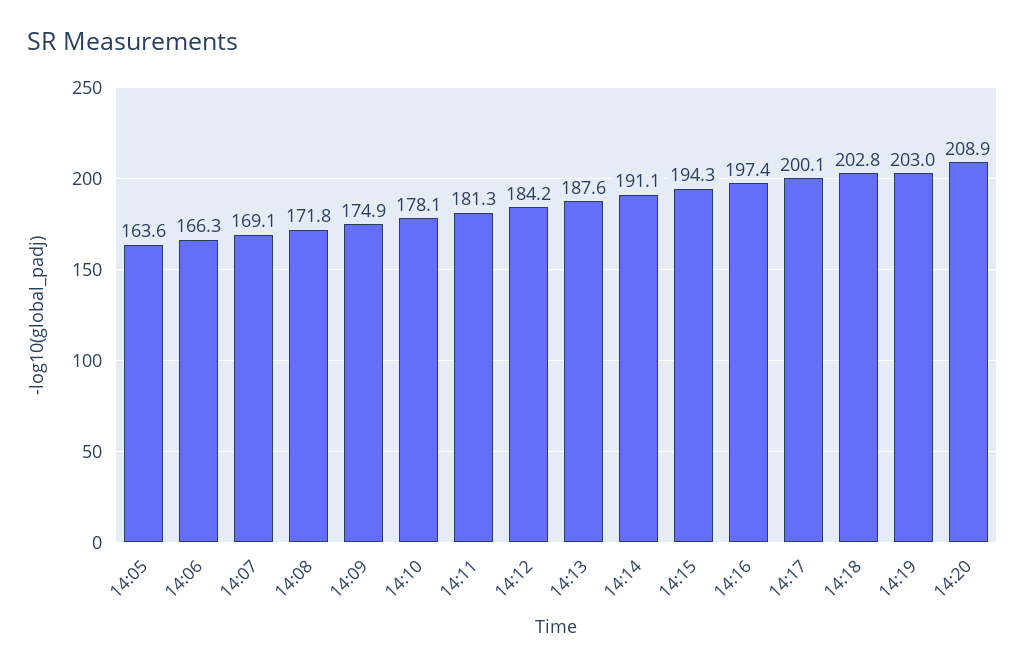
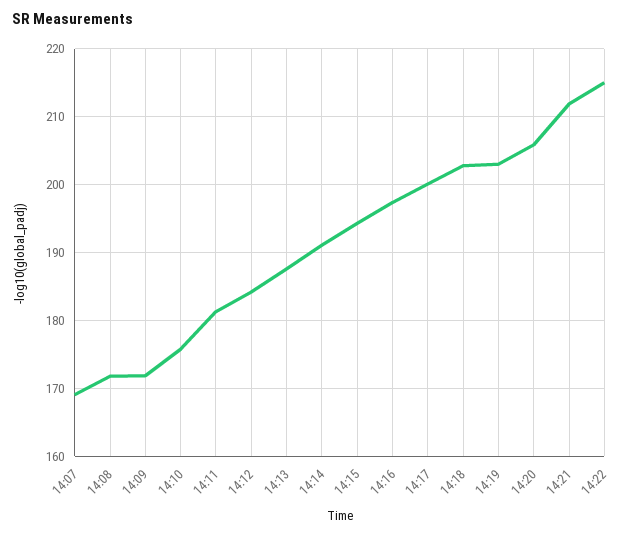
14:05: 163.6 -> none
14:06: 166.3 -> none
14:09: 174.9 -> 172
14:10: 178.1 -> 176
14:20: 208.9 -> 206
14:21: none -> 212
14:22: none -> 215

